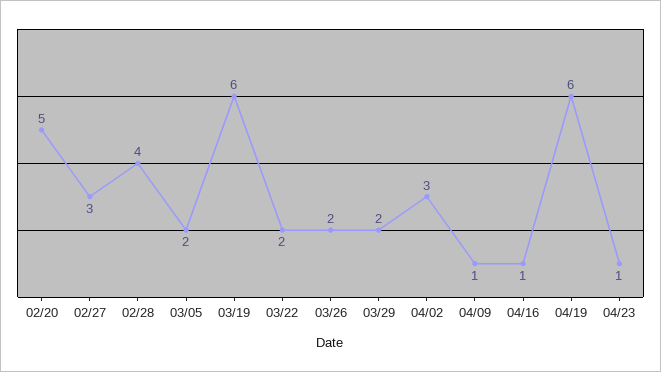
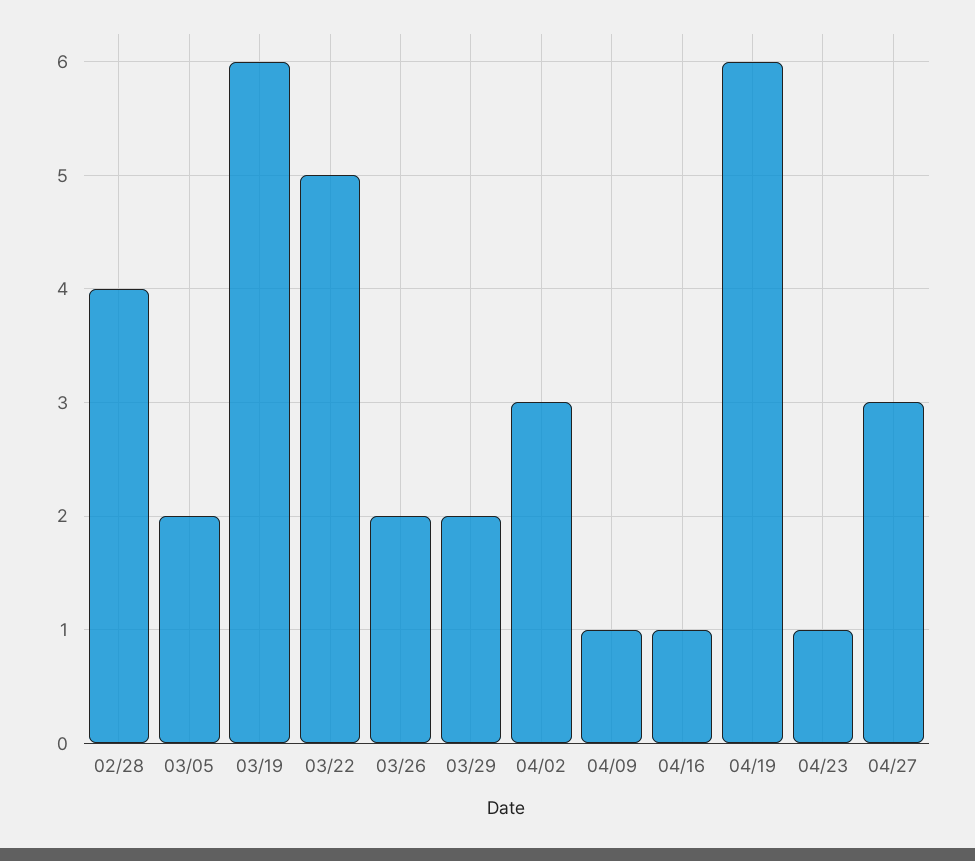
02/20: 5 -> none
02/27: 3 -> none
03/22: 2 -> 5
04/27: none -> 3

